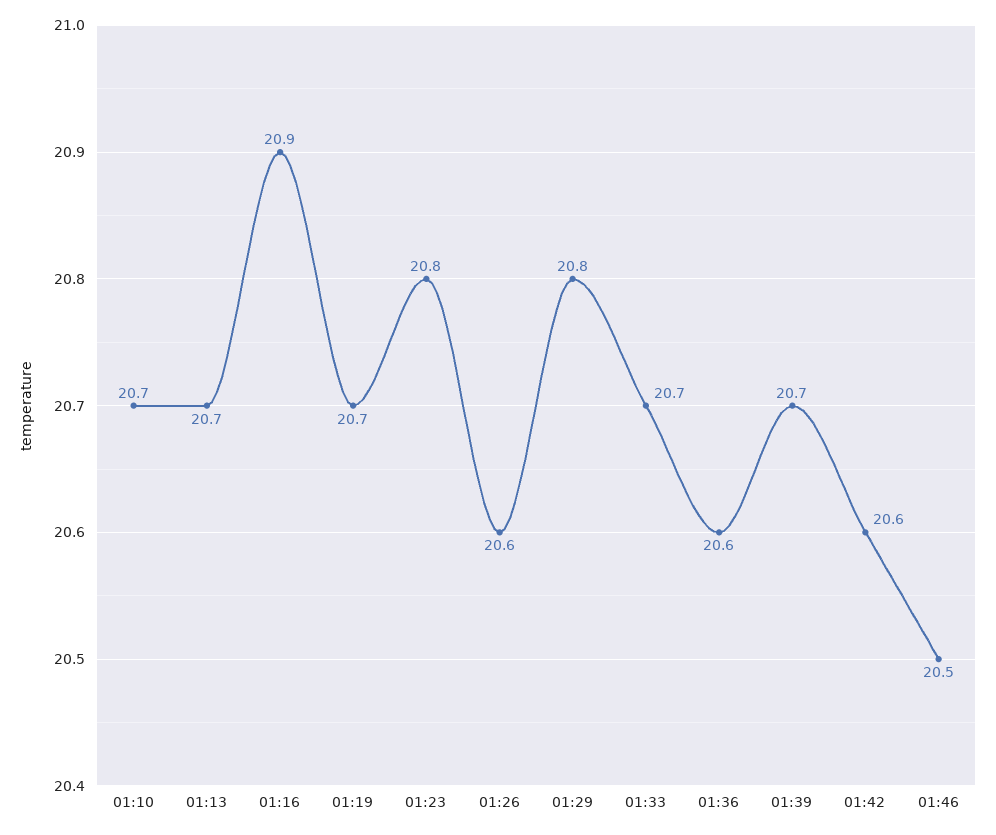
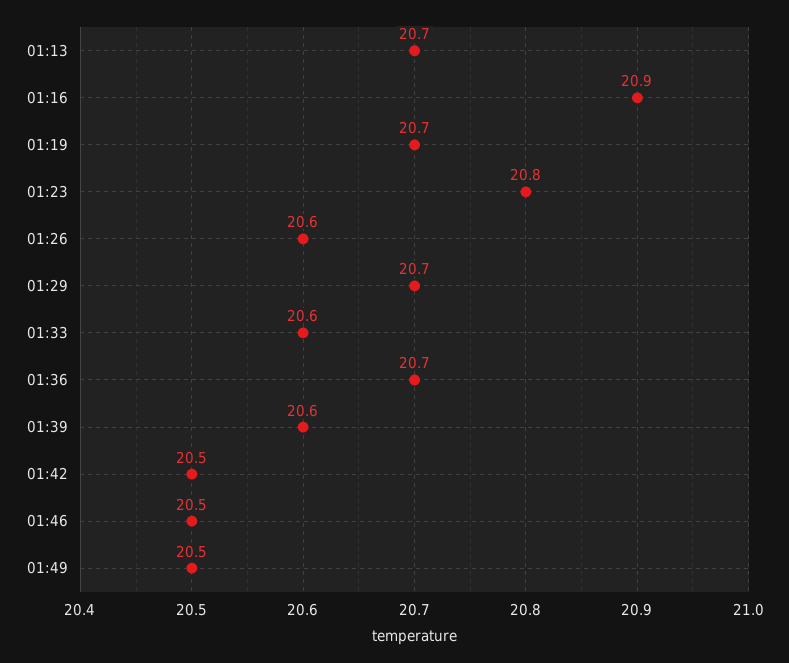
01:10: 20.7 -> none
01:29: 20.8 -> 20.7
01:33: 20.7 -> 20.6
01:36: 20.6 -> 20.7
01:39: 20.7 -> 20.6
01:42: 20.6 -> 20.5
01:49: none -> 20.5

